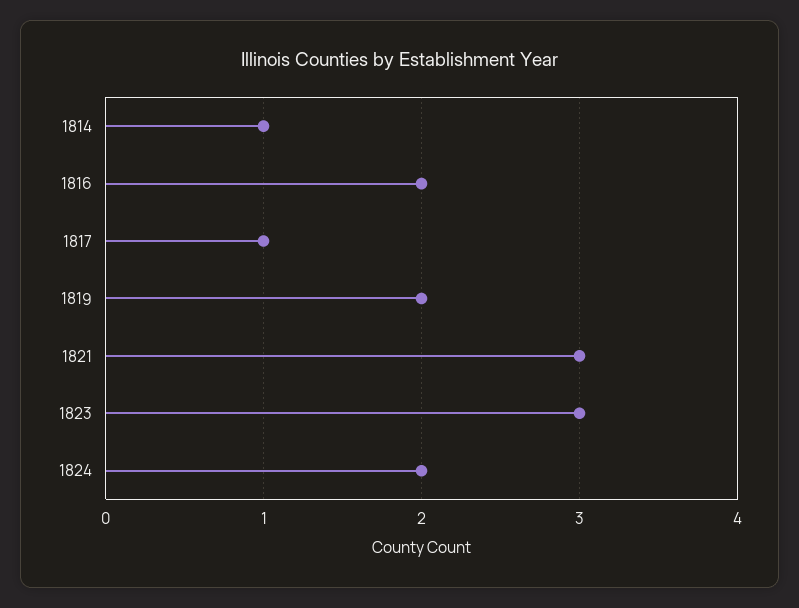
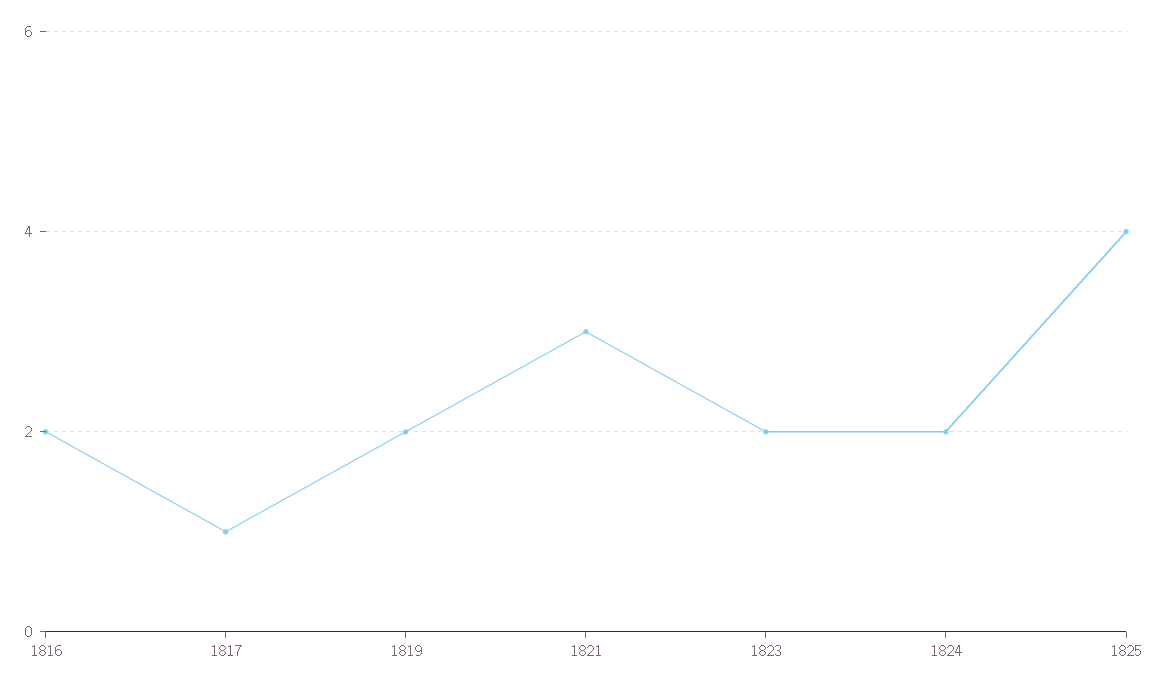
1814: 1 -> none
1823: 3 -> 2
1825: none -> 4

